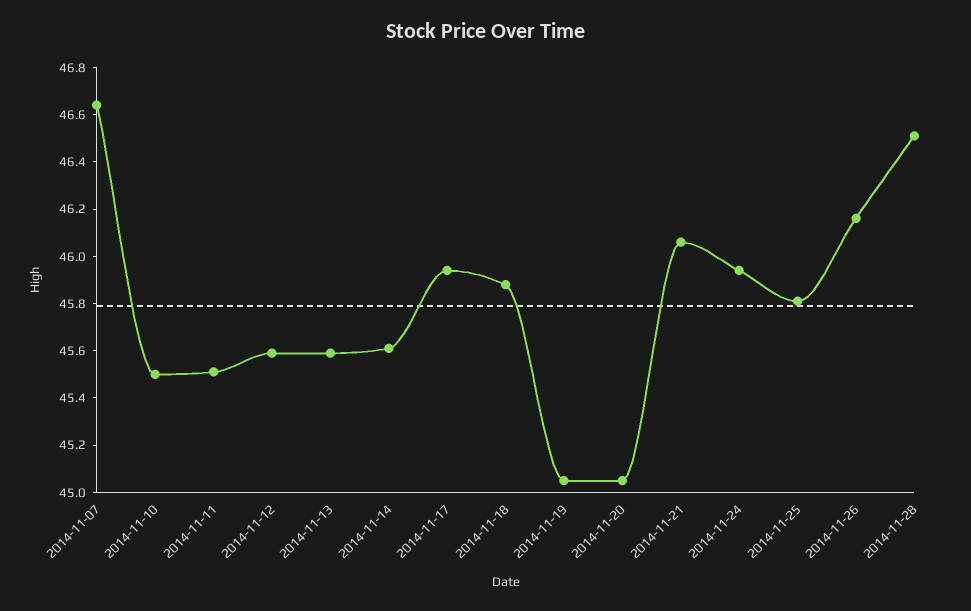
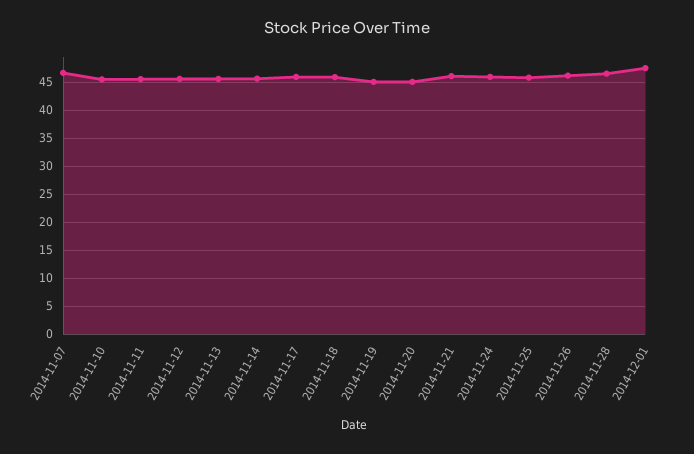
2014-12-01: none -> 47.5

